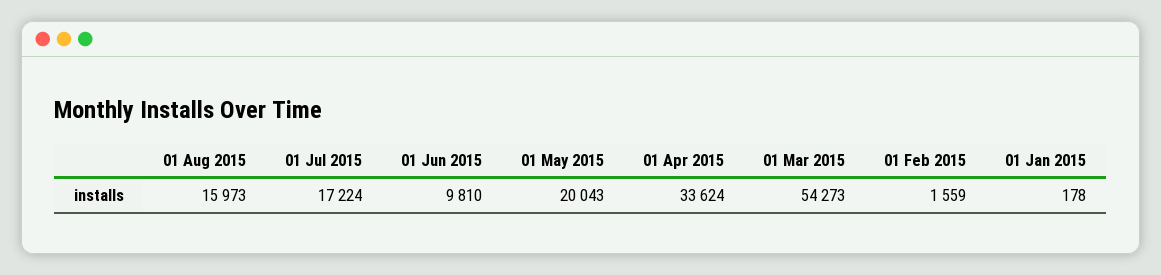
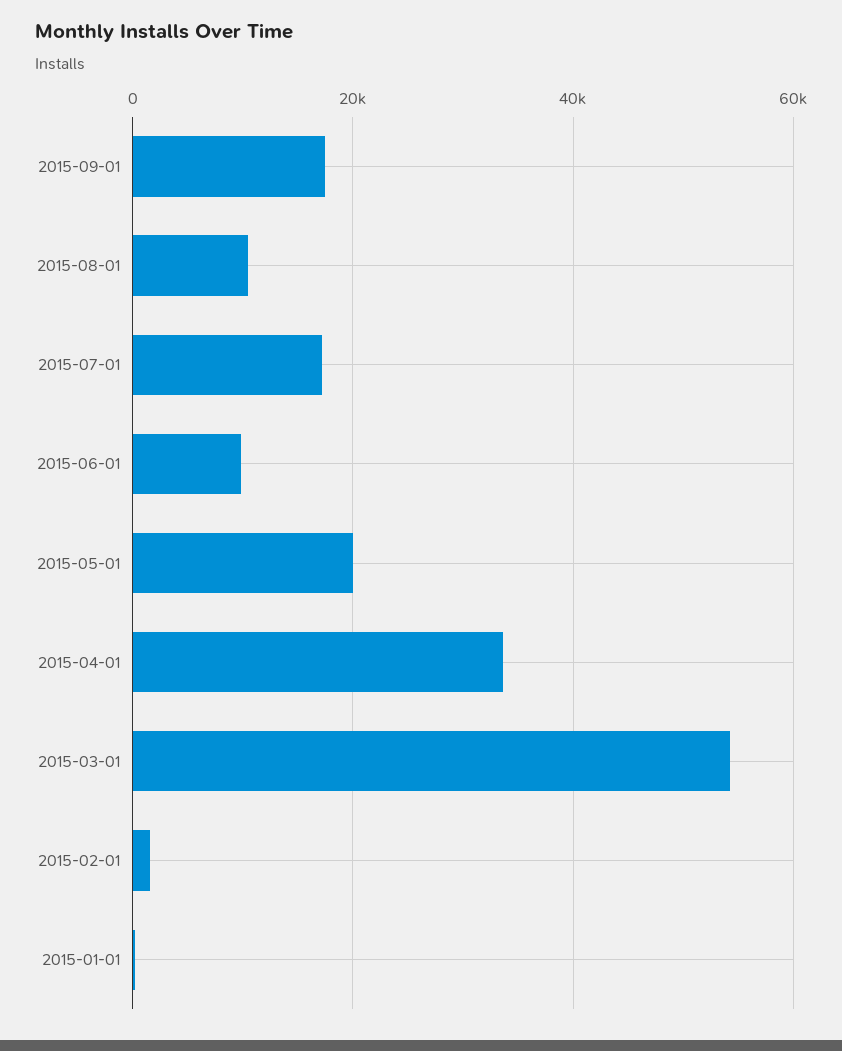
01 Aug 2015: 15973 -> 10000
2015-09-01: none -> 18000

